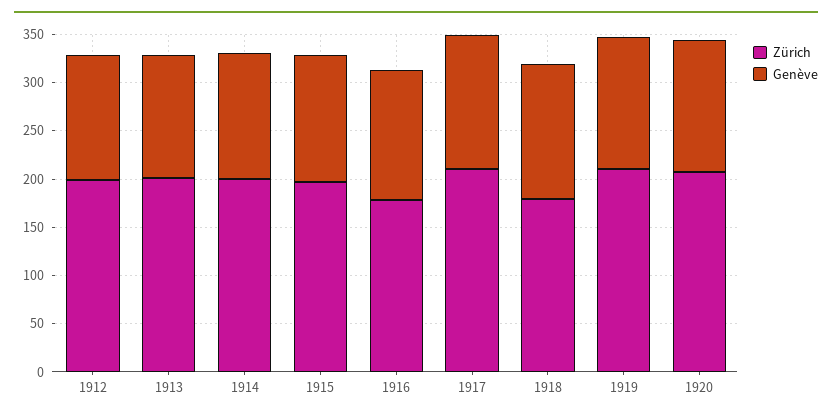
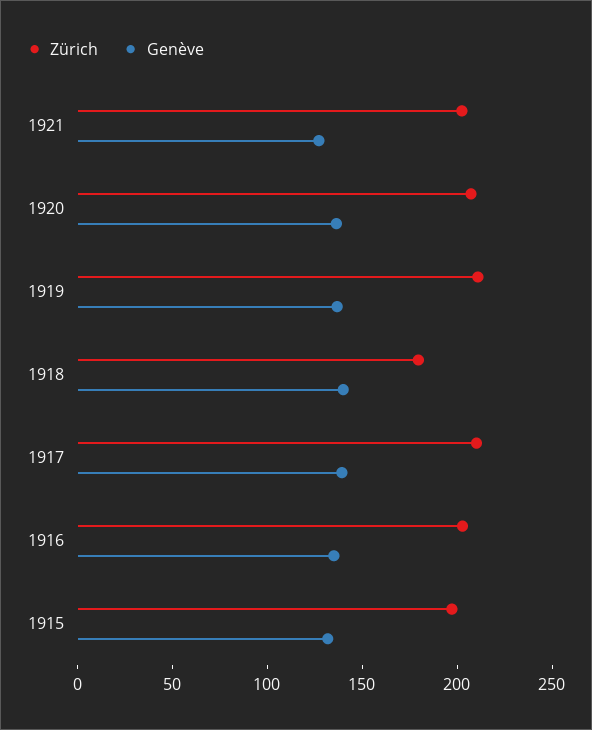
Zürich, 1912: 200 -> none
Genève, 1912: 130 -> none
Zürich, 1913: 200 -> none
Genève, 1913: 130 -> none
Zürich, 1914: 200 -> none
Genève, 1914: 130 -> none
Zürich, 1916: 180 -> 200
Zürich, 1921: none -> 200
Genève, 1921: none -> 130

